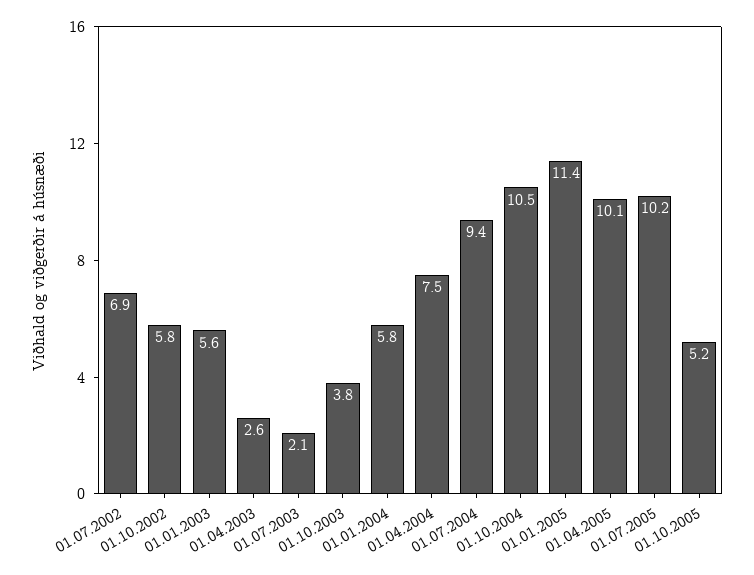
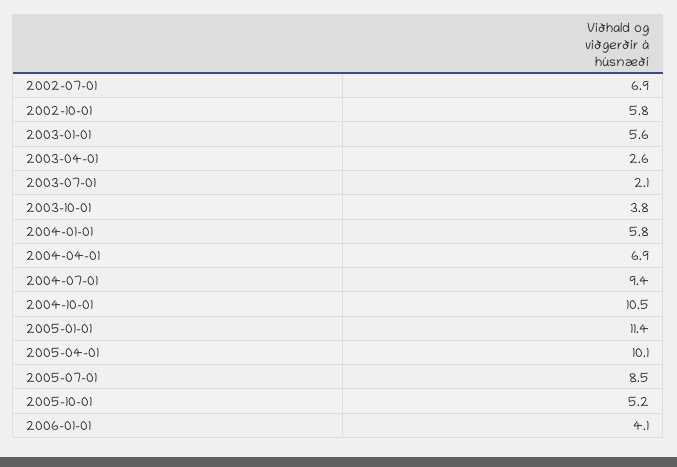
01.04.2004: 7.5 -> 6.9
01.07.2005: 10.2 -> 8.5
2006-01-01: none -> 4.1

